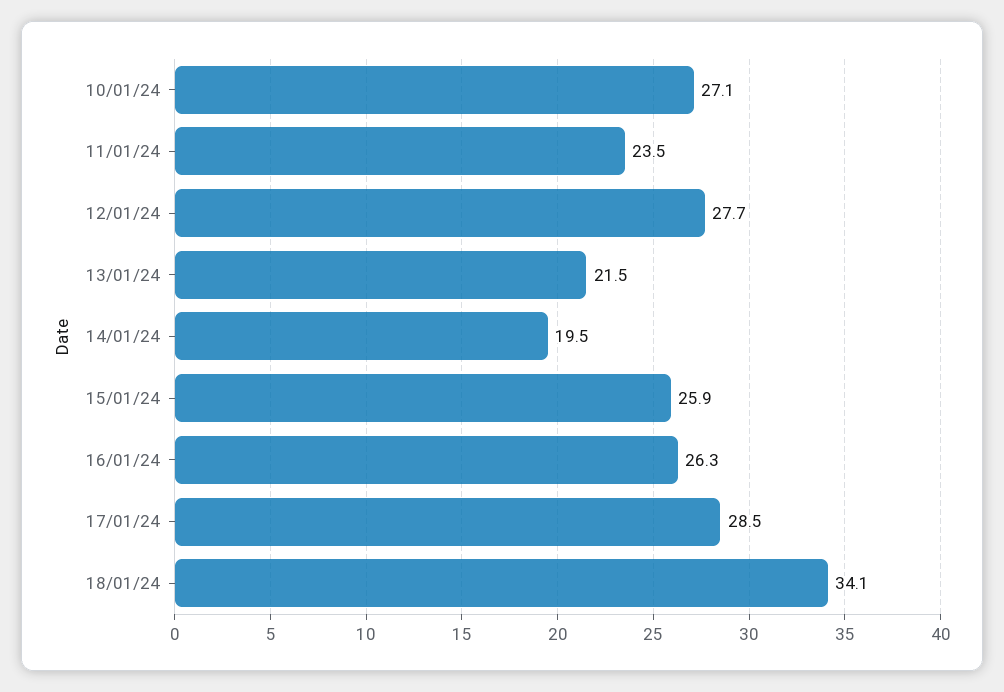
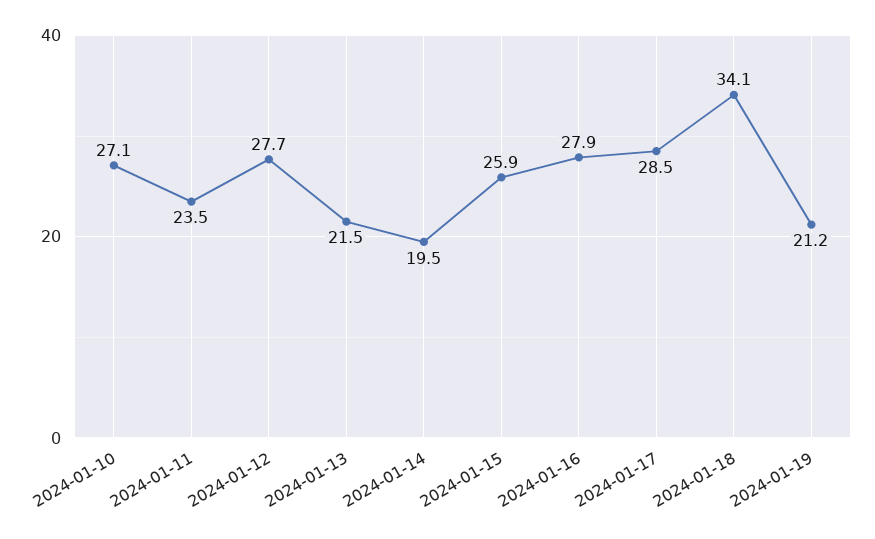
16/01/24: 26.3 -> 27.9
2024-01-19: none -> 21.2

